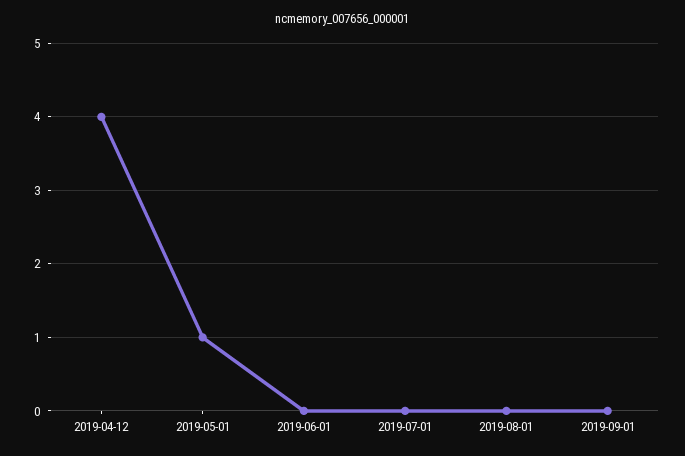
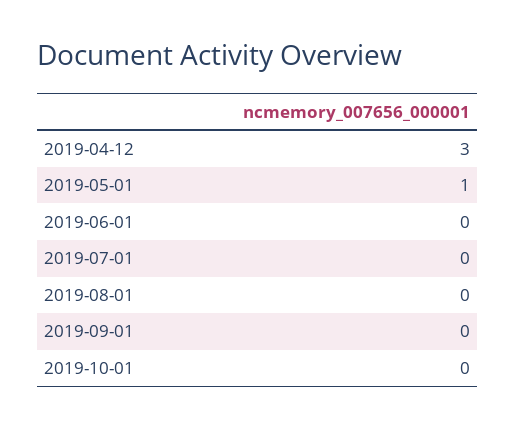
2019-04-12: 4 -> 3
2019-10-01: none -> 0

